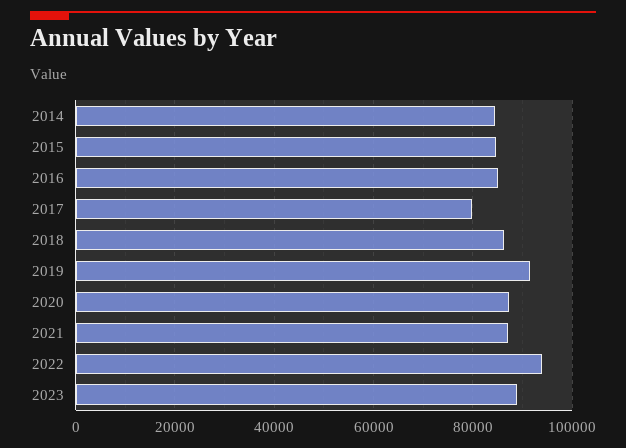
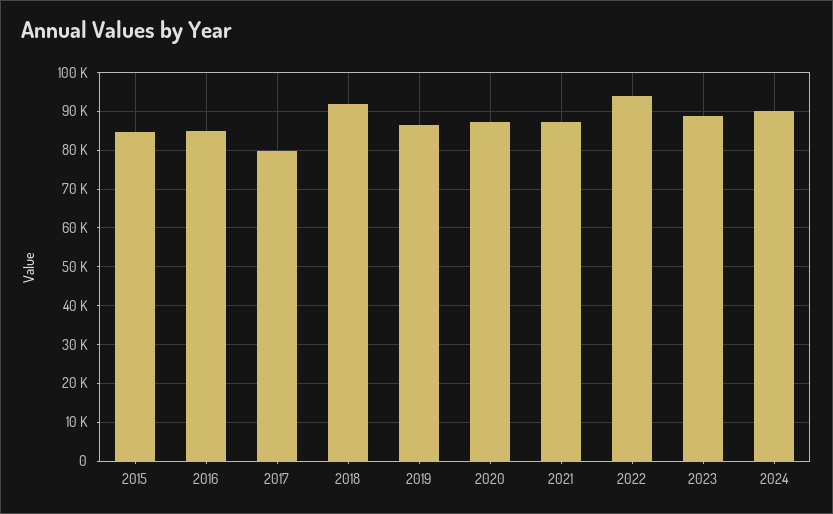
2014: 84000 -> none
2018: 86000 -> 92000
2019: 92000 -> 86000
2024: none -> 90000

